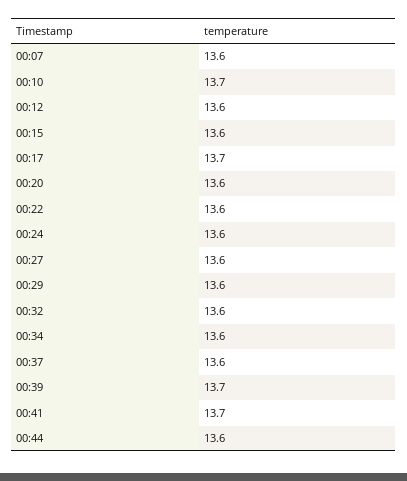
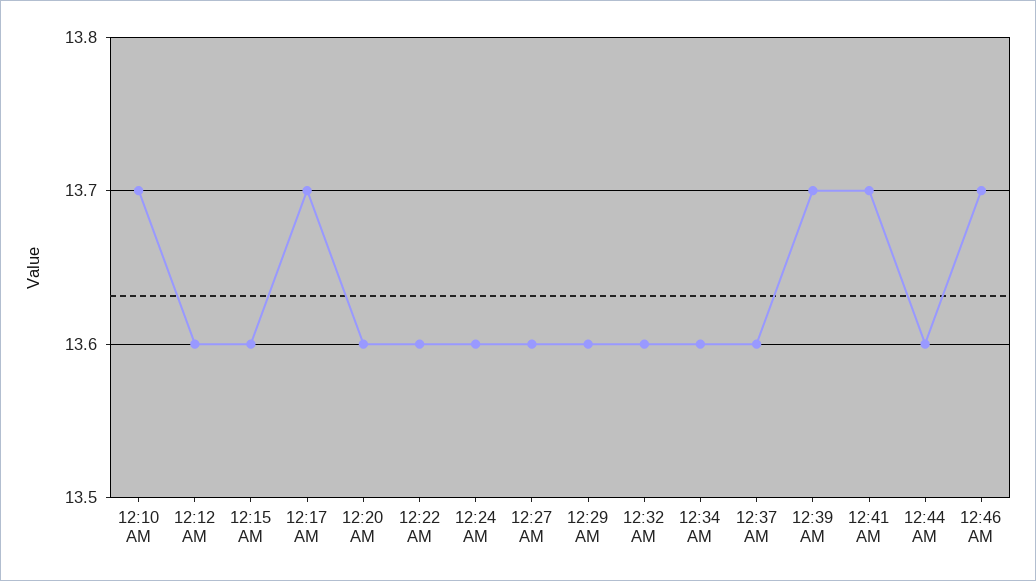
00:07: 13.6 -> none
12:46 AM: none -> 13.7

